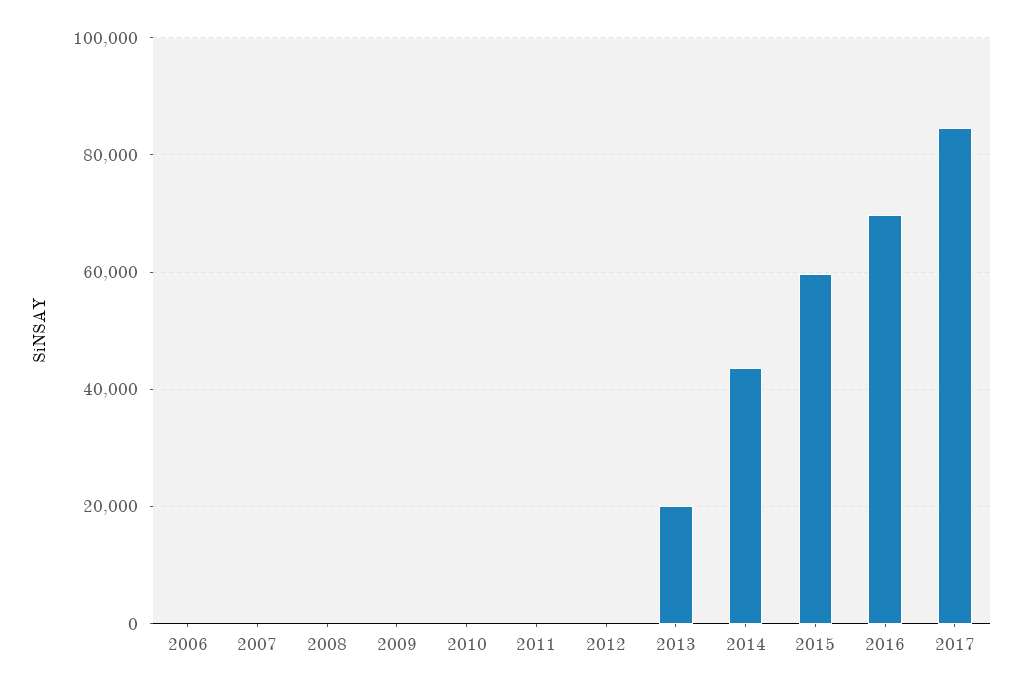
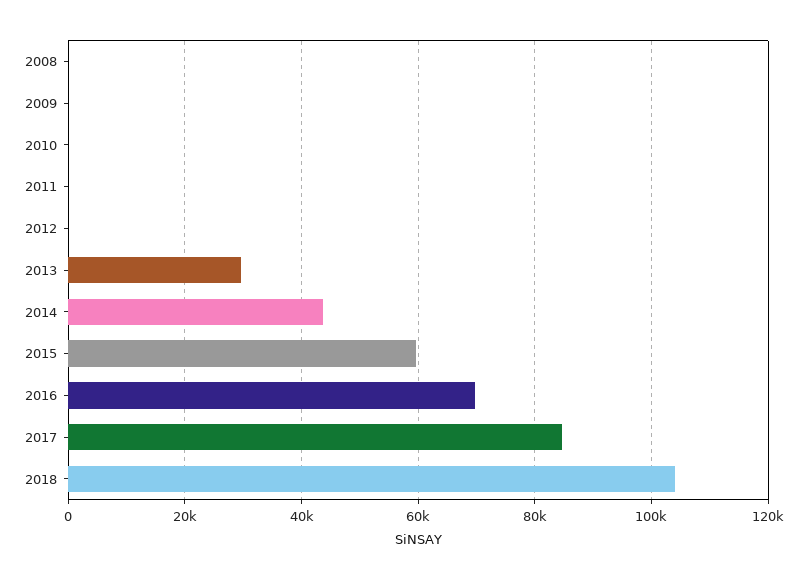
2006: 0 -> none
2007: 0 -> none
2013: 20000 -> 30000
2018: none -> 104000

